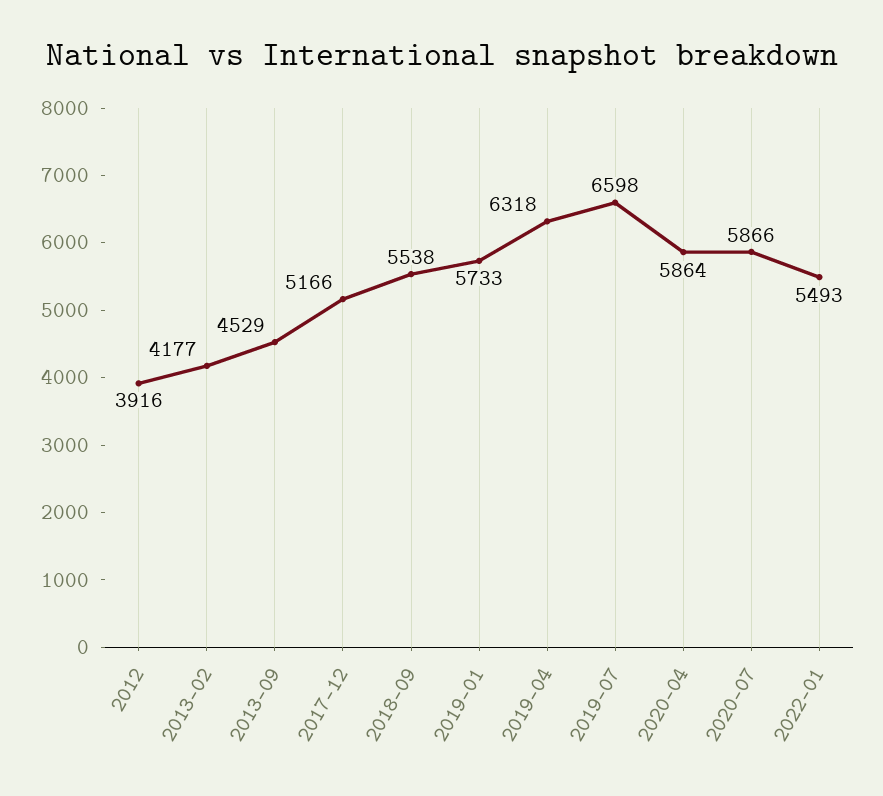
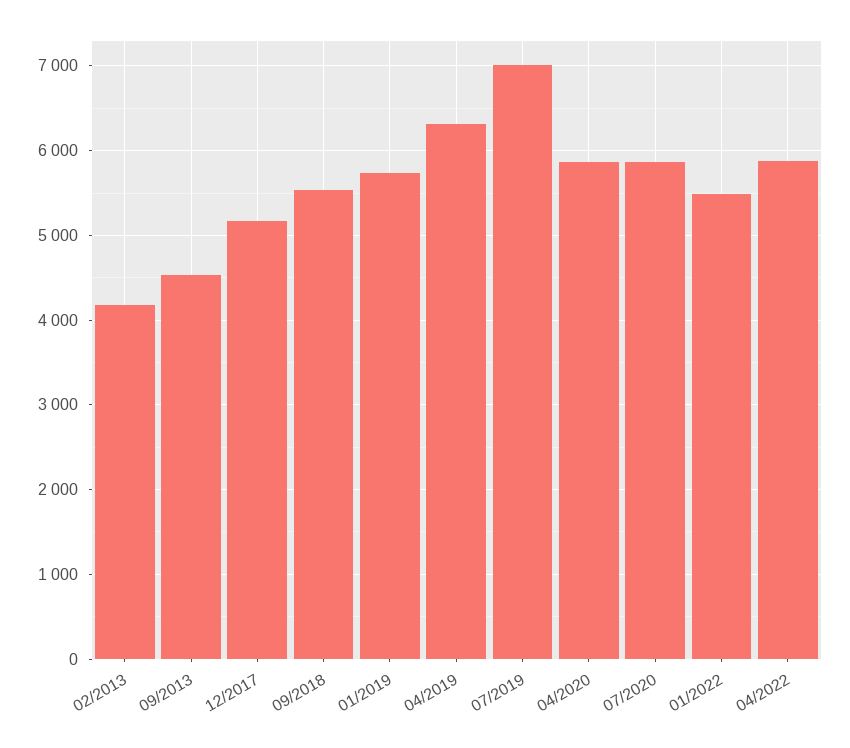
2012: 3916 -> none
2019-07: 6598 -> 7000
04/2022: none -> 5900

